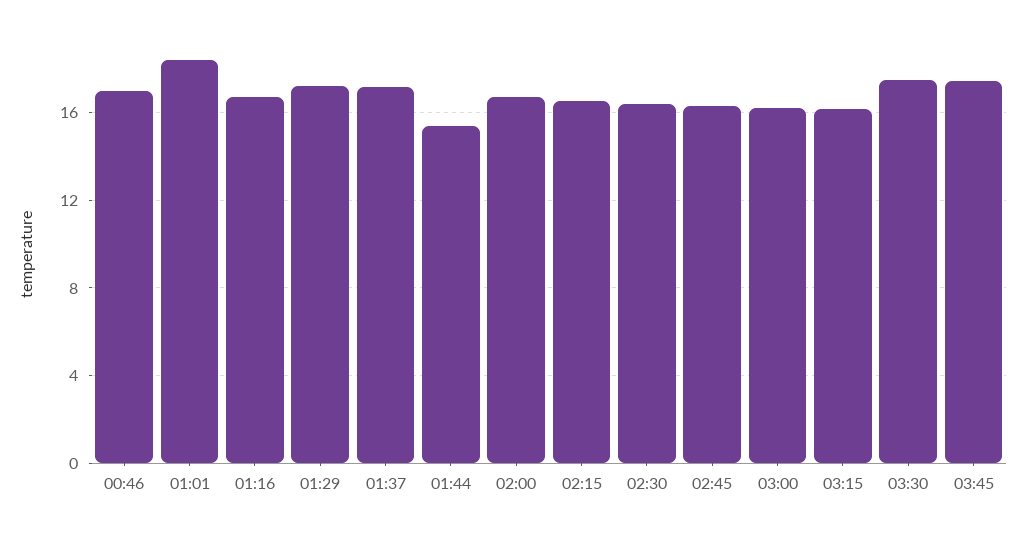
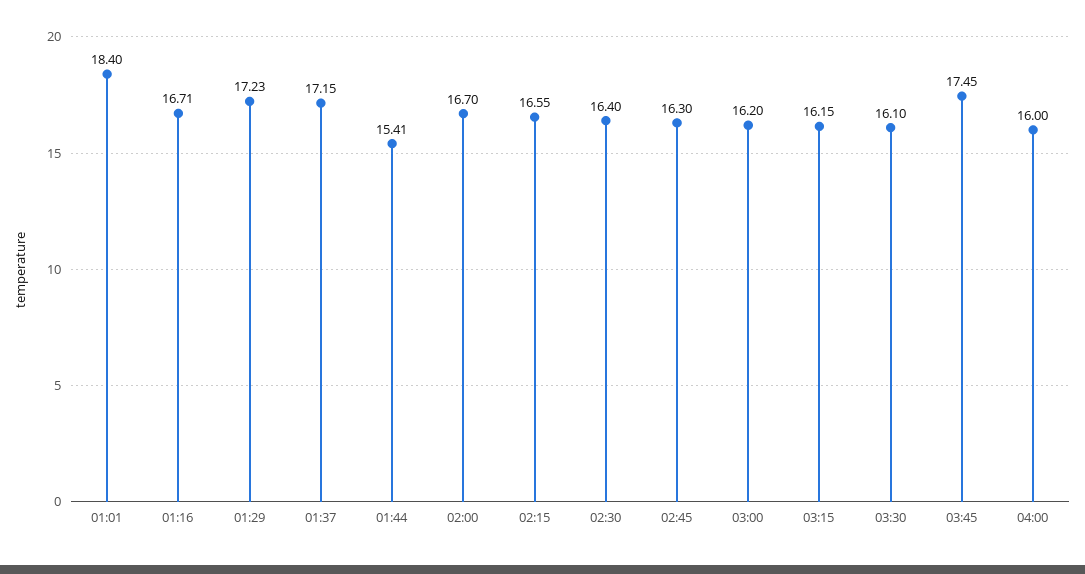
00:46: 17 -> none
03:30: 17.5 -> 16.1
04:00: none -> 16

